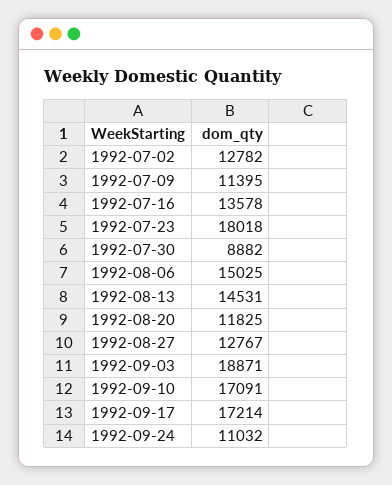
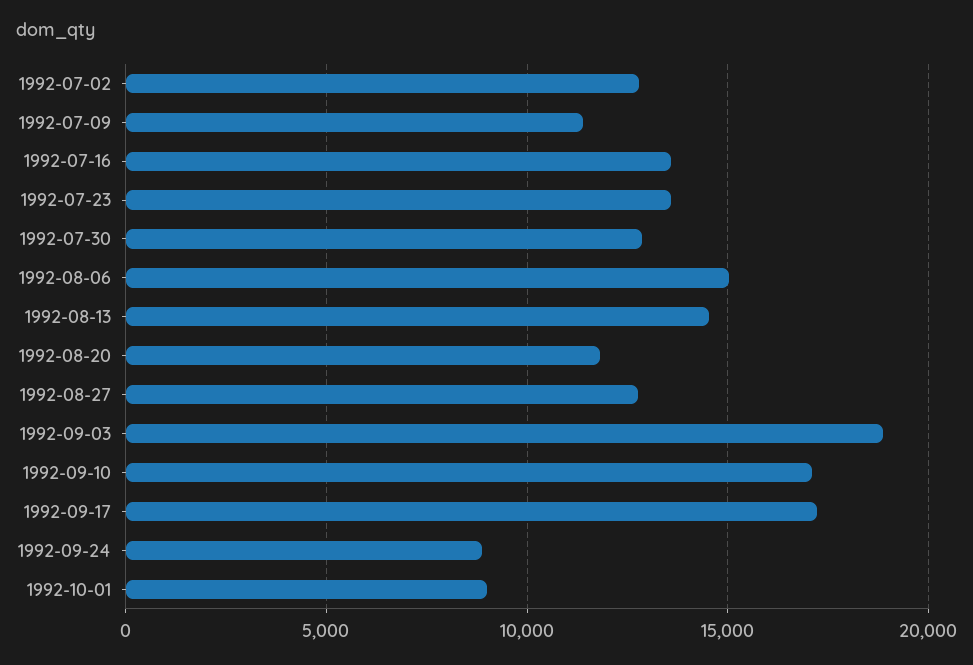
1992-07-23: 18018 -> 13500
1992-07-30: 8882 -> 13000
1992-09-24: 11032 -> 9000
1992-10-01: none -> 9000

